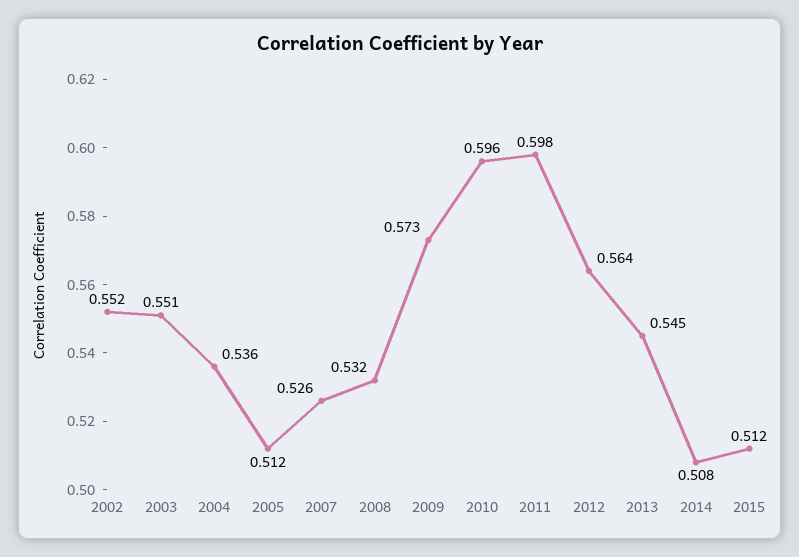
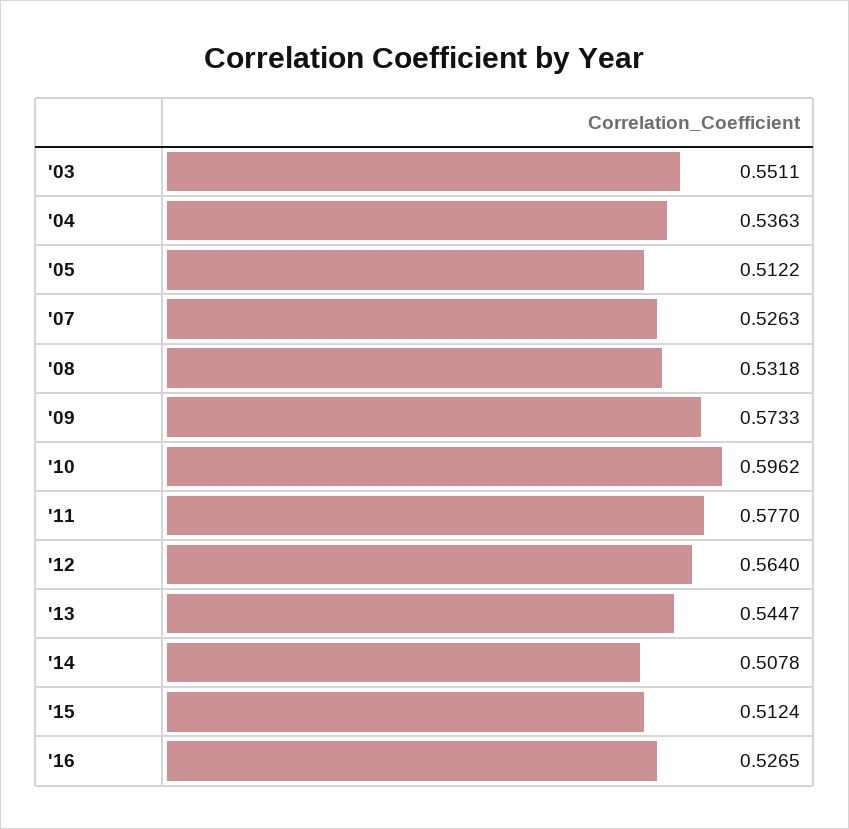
2002: 0.552 -> none
2011: 0.598 -> 0.577
'16: none -> 0.5265

